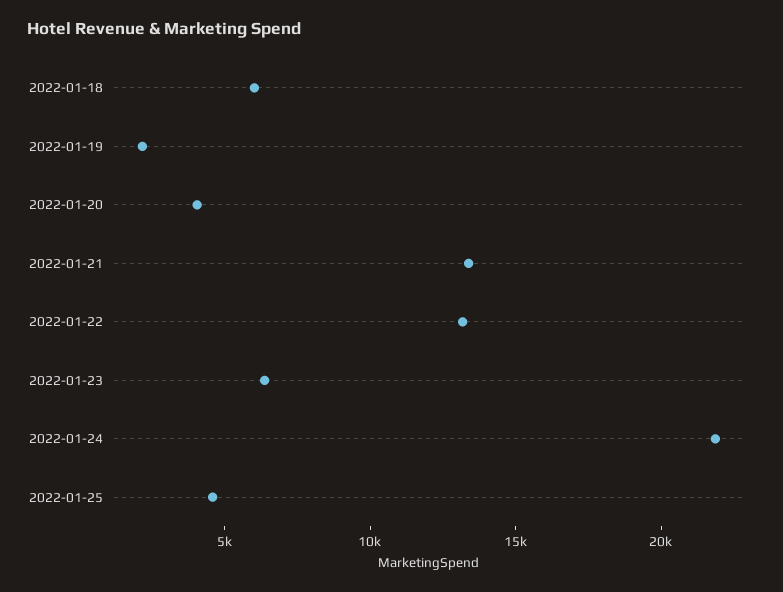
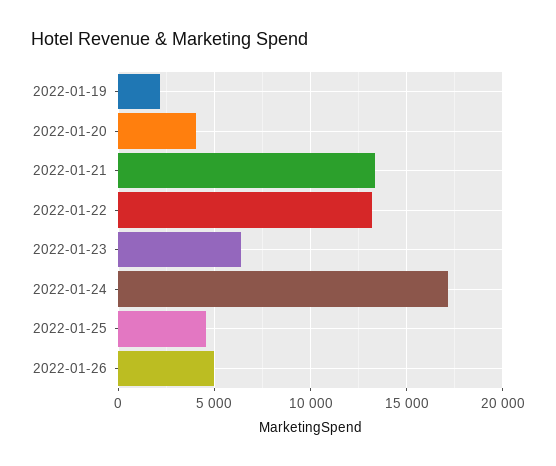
2022-01-18: 6000 -> none
2022-01-24: 22000 -> 17000
2022-01-26: none -> 5000

